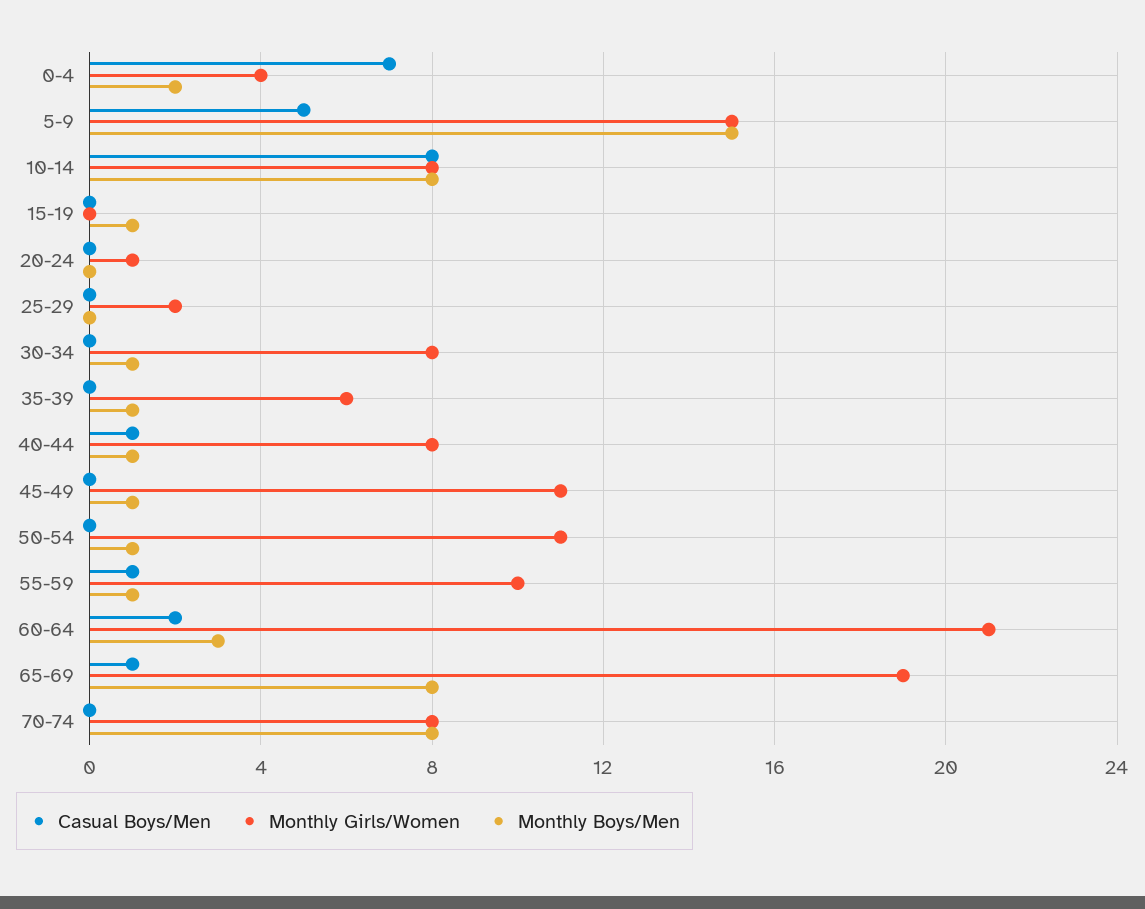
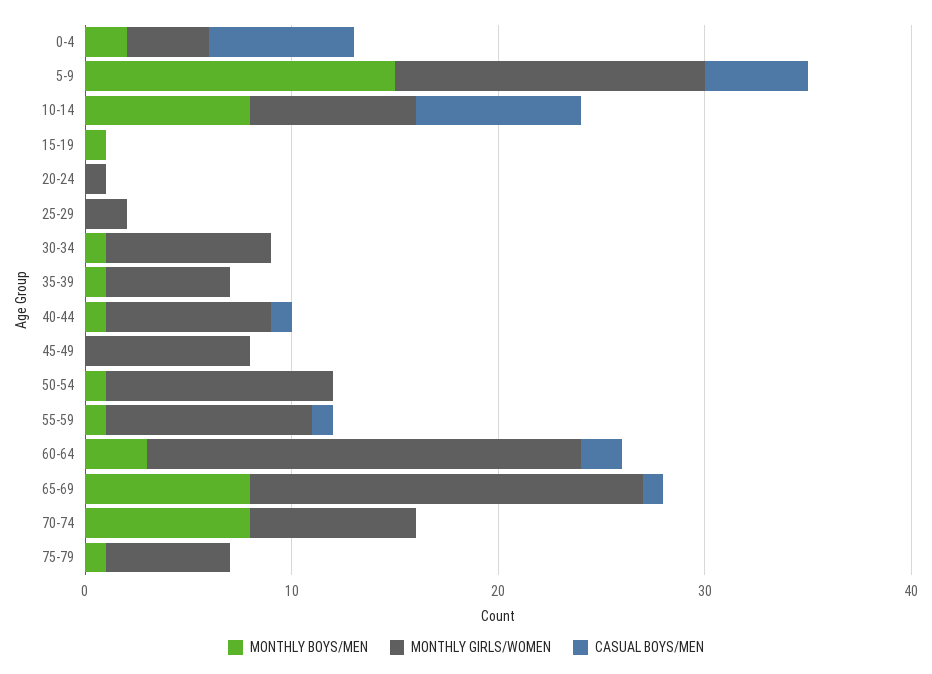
Monthly Girls/Women, 45-49: 11 -> 8
Monthly Boys/Men, 45-49: 1 -> 0
Monthly Boys/Men, 75-79: none -> 1
Monthly Girls/Women, 75-79: none -> 6
Casual Boys/Men, 75-79: none -> 0

